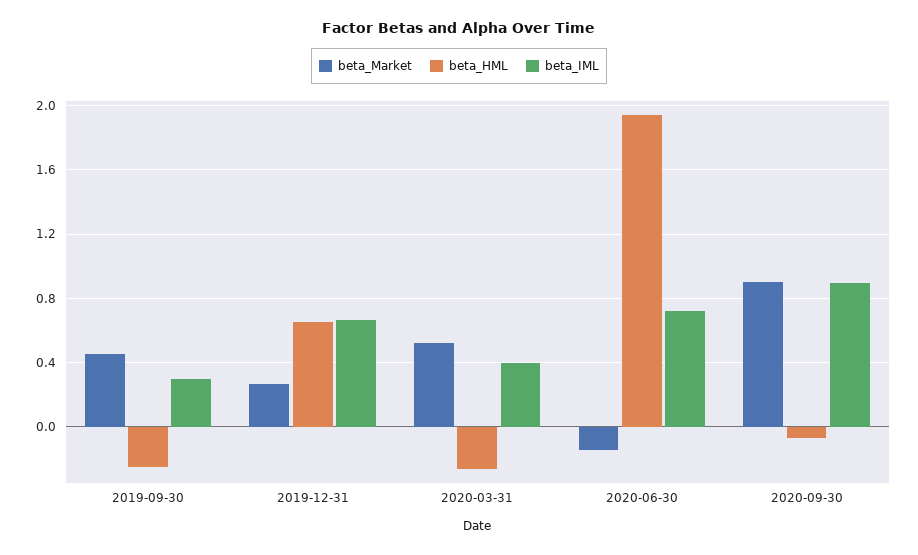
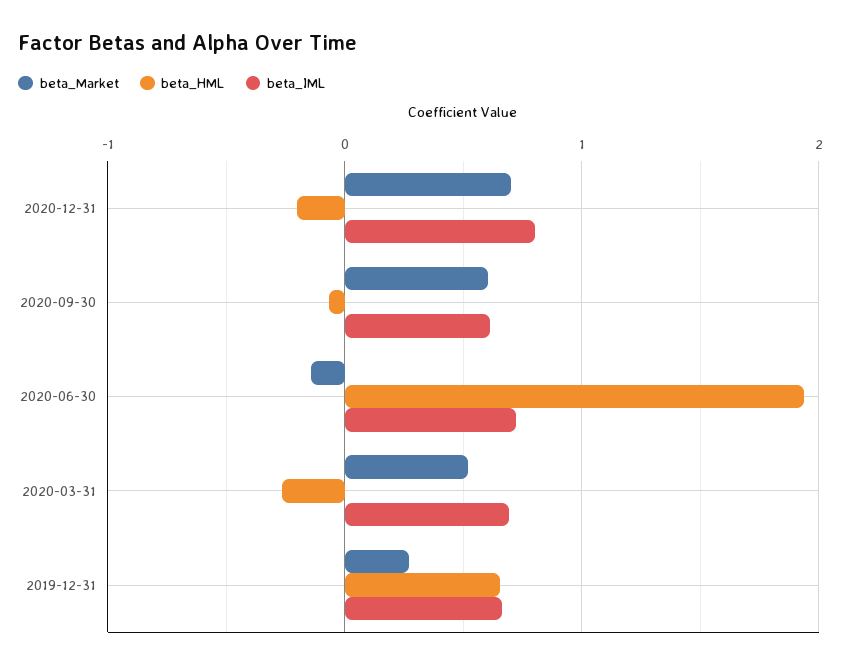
beta_Market, 2019-09-30: 0.45 -> none
beta_HML, 2019-09-30: -0.25 -> none
beta_IML, 2019-09-30: 0.3 -> none
beta_IML, 2020-03-31: 0.4 -> 0.7
beta_Market, 2020-09-30: 0.9 -> 0.6
beta_IML, 2020-09-30: 0.9 -> 0.6
beta_Market, 2020-12-31: none -> 0.7
beta_HML, 2020-12-31: none -> -0.2
beta_IML, 2020-12-31: none -> 0.8

